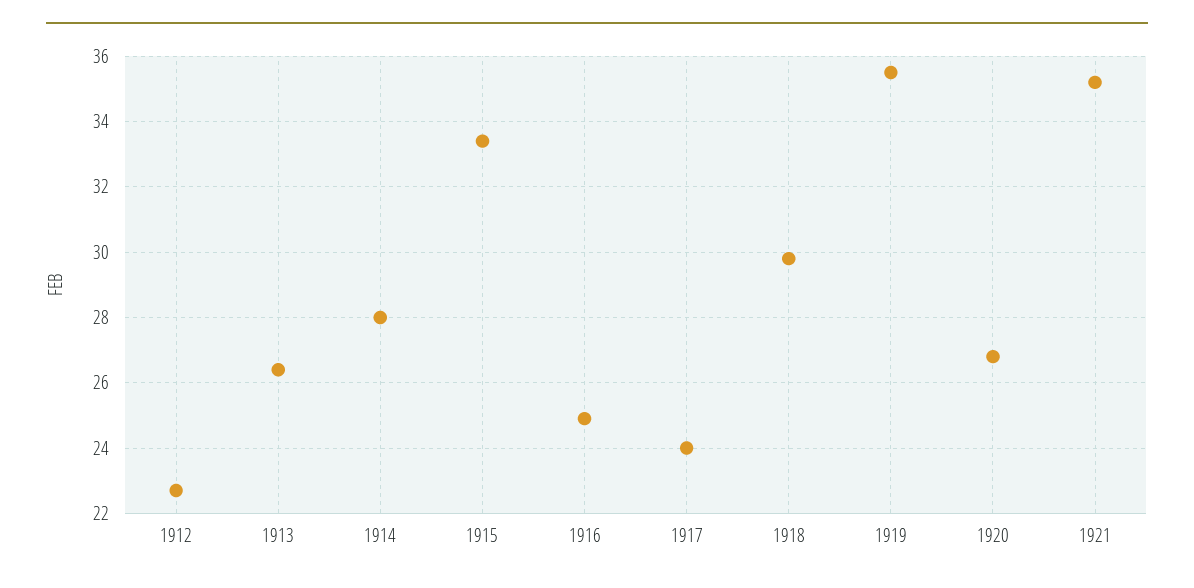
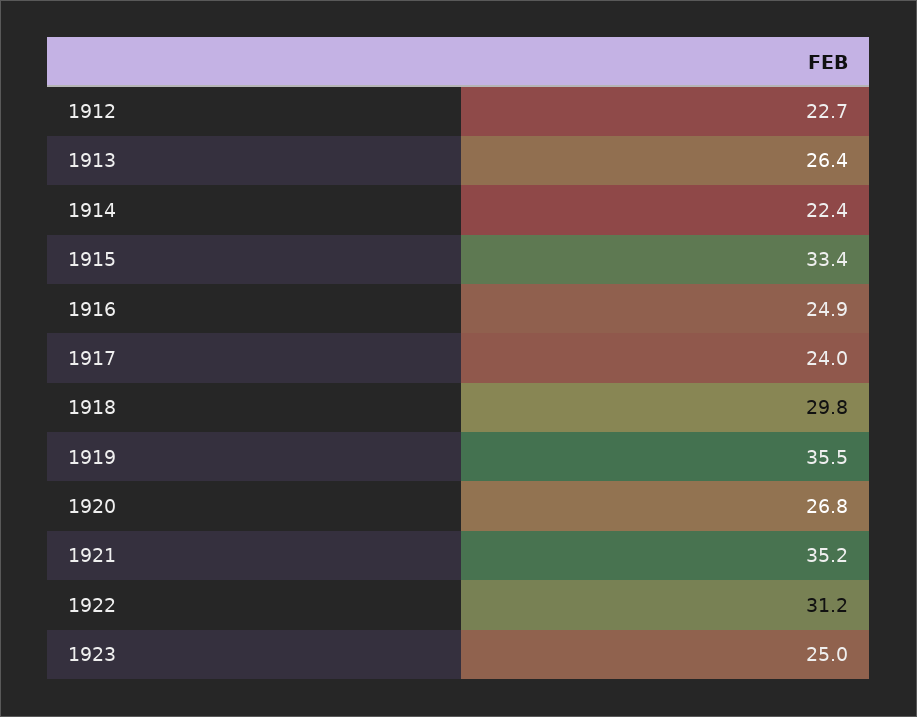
1914: 28 -> 22.4
1922: none -> 31.2
1923: none -> 25

